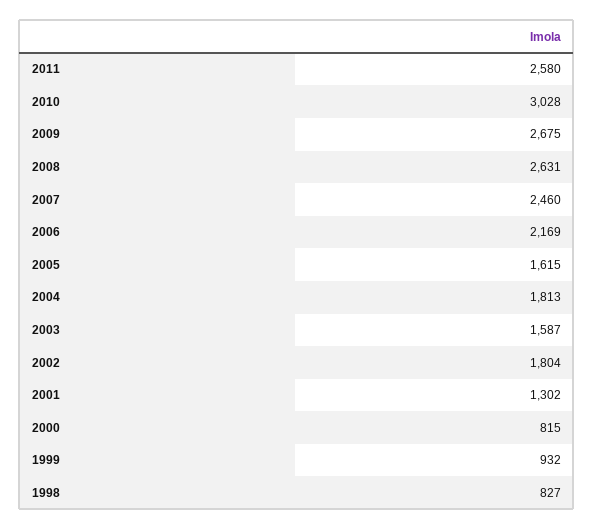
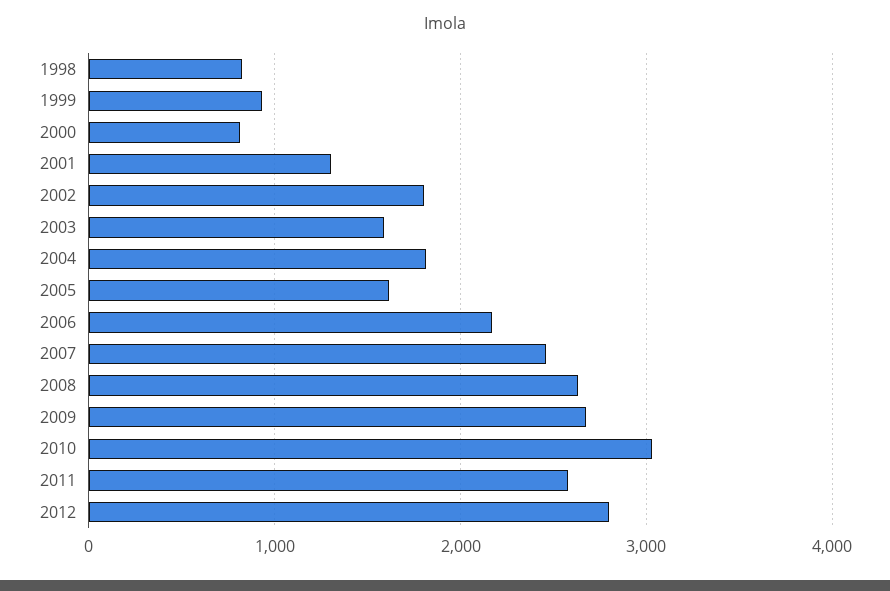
2012: none -> 2800

